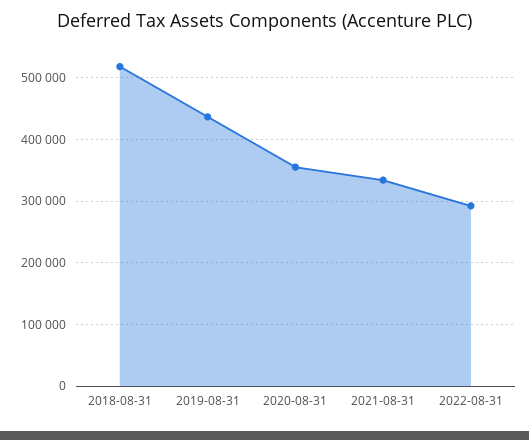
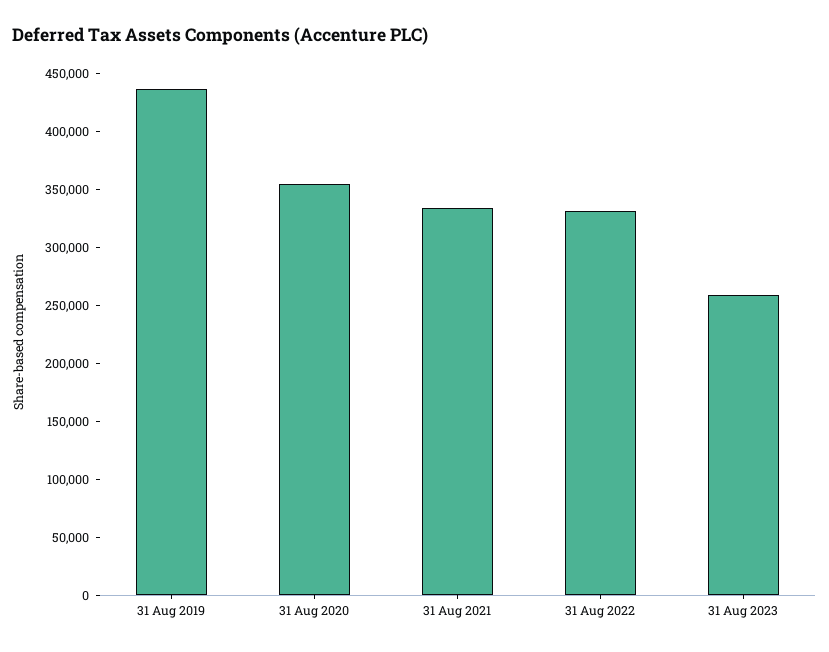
2018-08-31: 520000 -> none
2022-08-31: 290000 -> 330000
31 Aug 2023: none -> 260000

